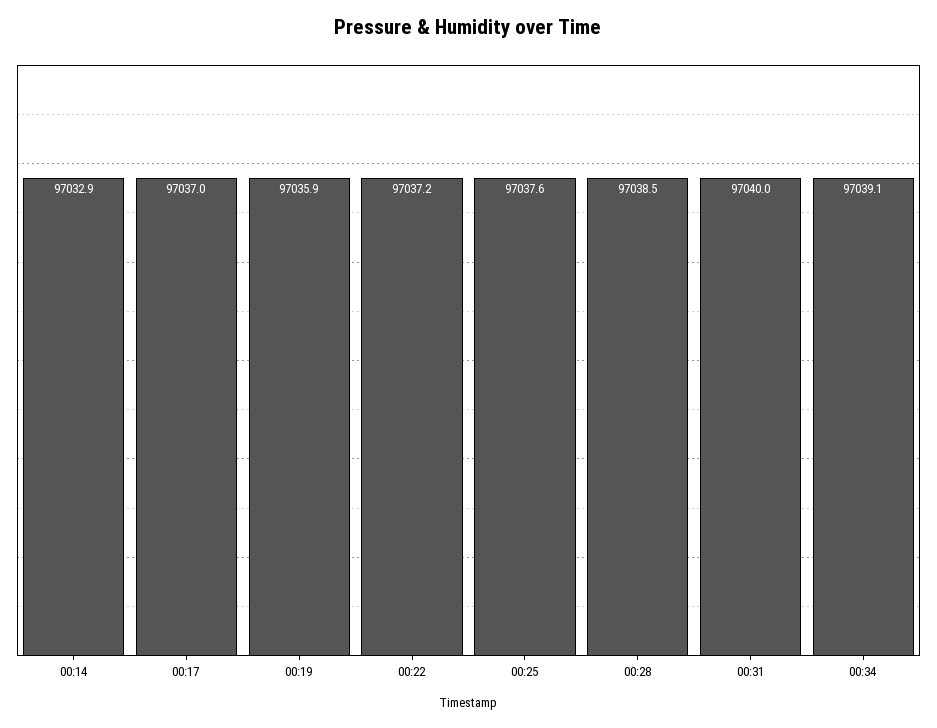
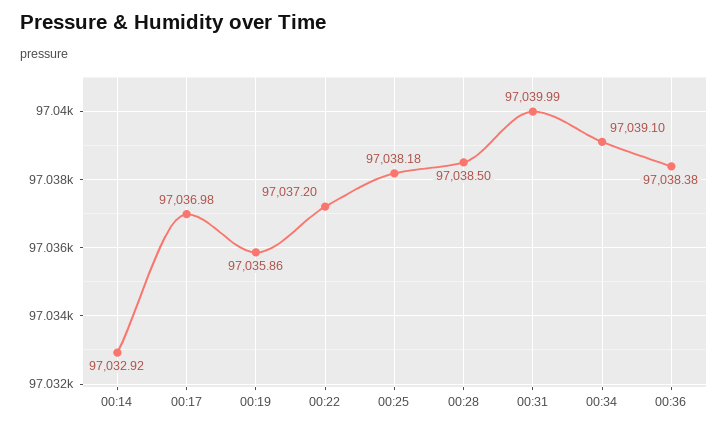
00:25: 97037.6 -> 97038.18
00:36: none -> 97038.38

